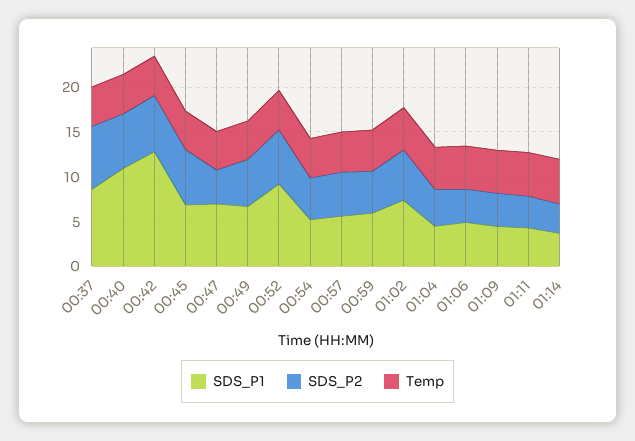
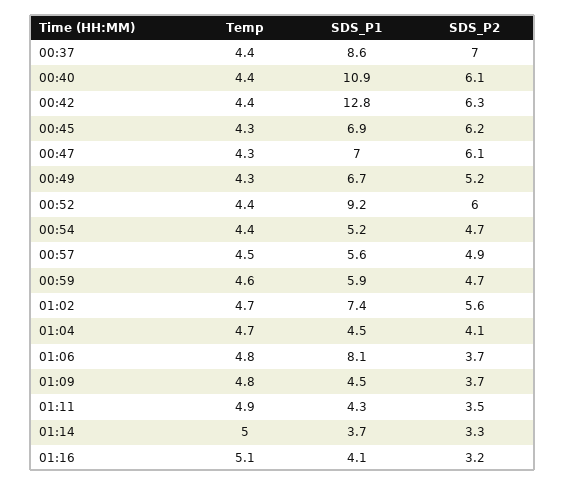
SDS_P2, 00:47: 4 -> 6.1
SDS_P1, 01:06: 5 -> 8.1
Temp, 01:16: none -> 5.1
SDS_P1, 01:16: none -> 4.1
SDS_P2, 01:16: none -> 3.2

